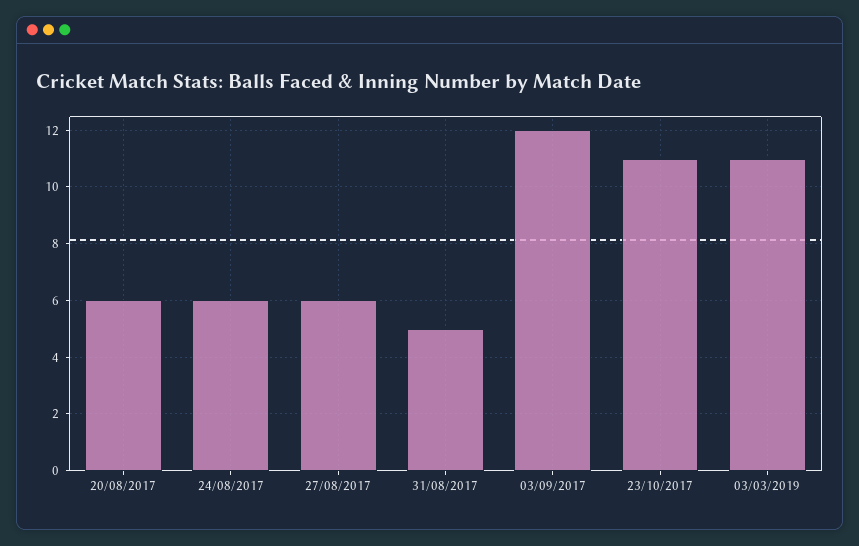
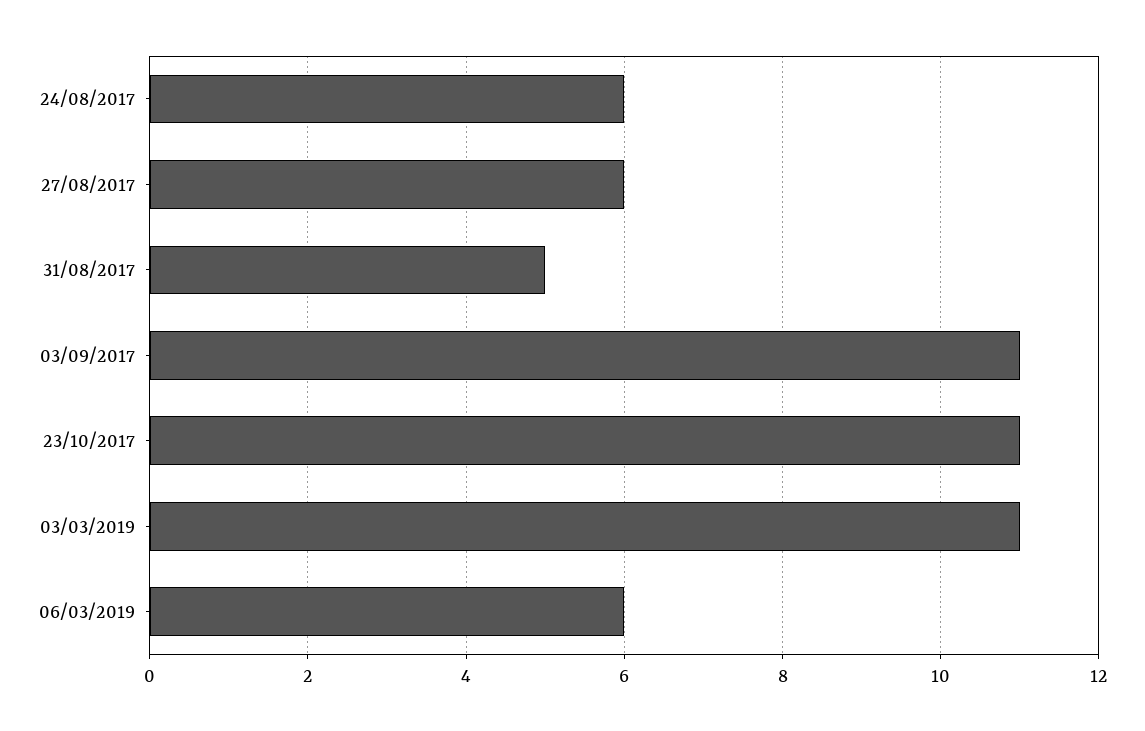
20/08/2017: 6 -> none
03/09/2017: 12 -> 11
06/03/2019: none -> 6

